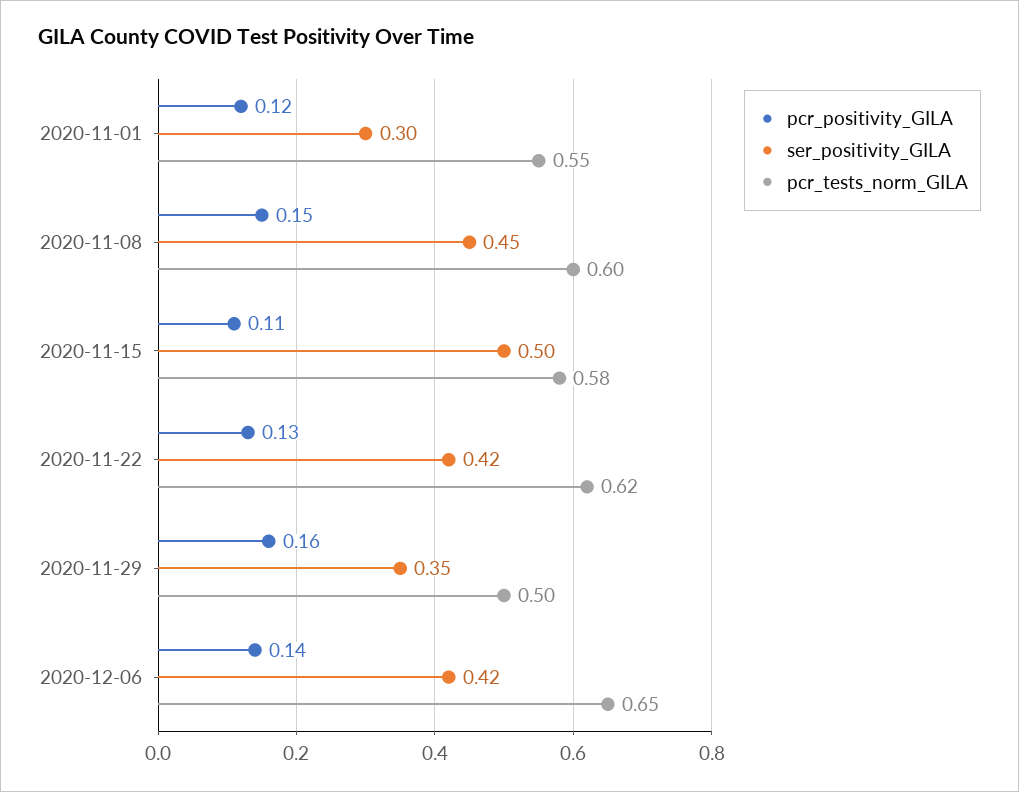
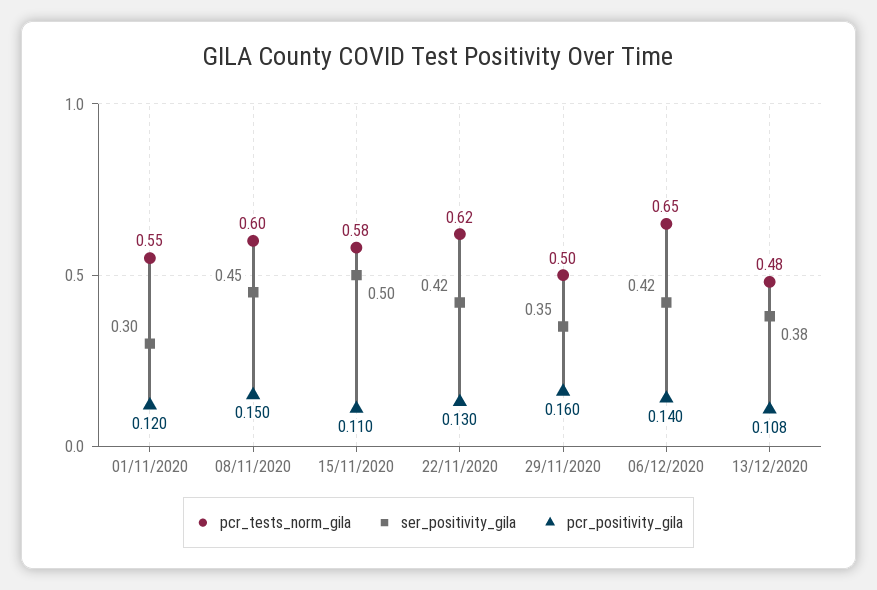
pcr_tests_norm_GILA, 13/12/2020: none -> 0.48
ser_positivity_GILA, 13/12/2020: none -> 0.38
pcr_positivity_GILA, 13/12/2020: none -> 0.108

